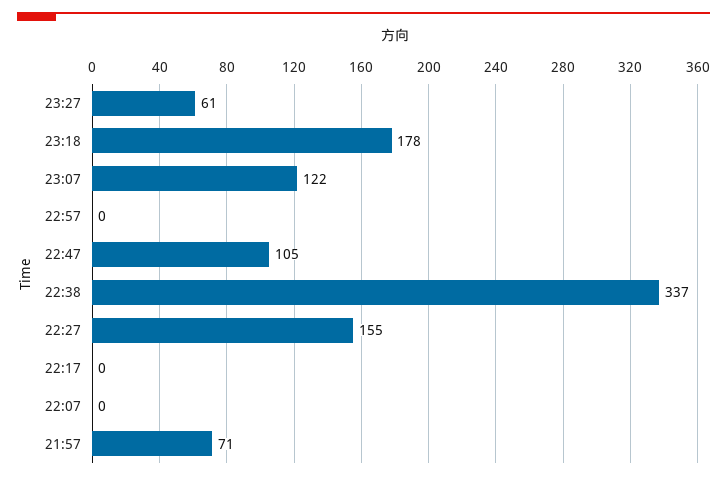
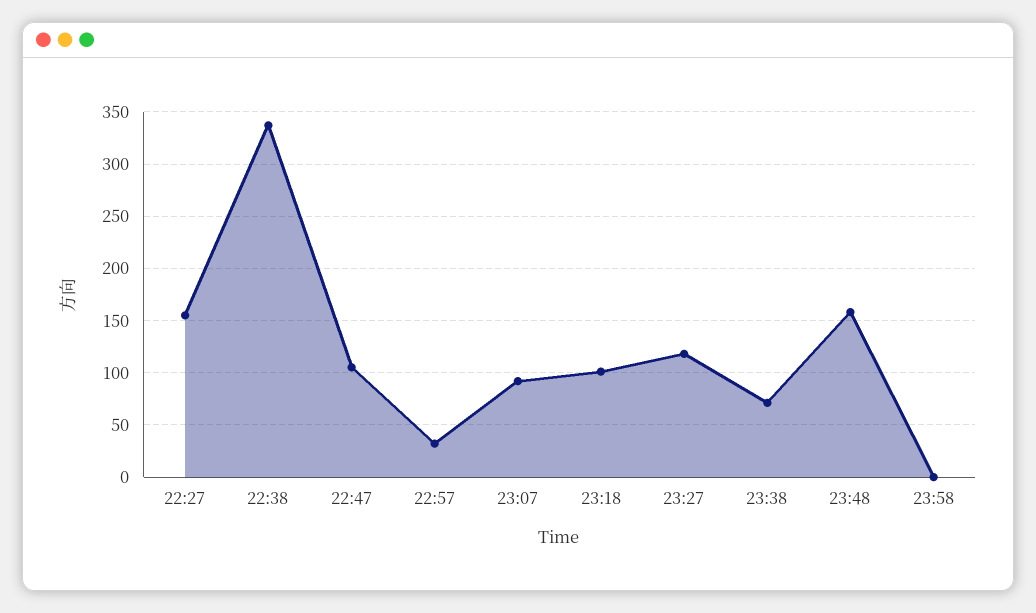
23:27: 61 -> 120
23:18: 178 -> 100
23:07: 122 -> 90
22:57: 0 -> 30
22:17: 0 -> none
22:07: 0 -> none
21:57: 71 -> none
23:38: none -> 70
23:48: none -> 160
23:58: none -> 0

